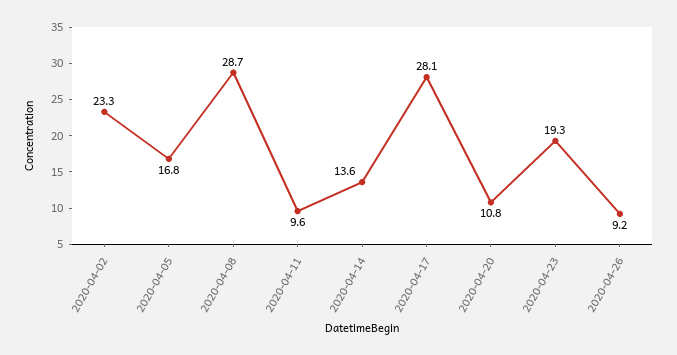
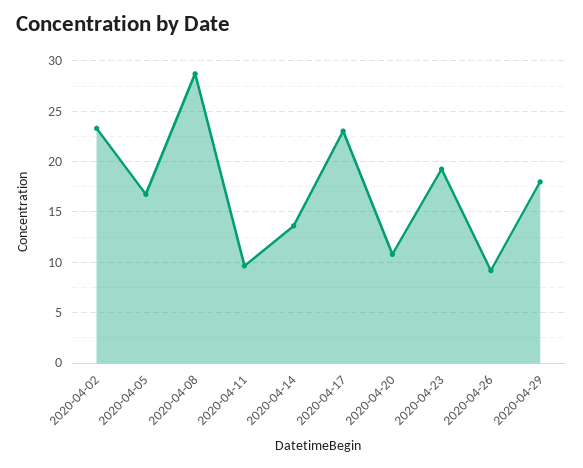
2020-04-17: 28.1 -> 23
2020-04-29: none -> 18

